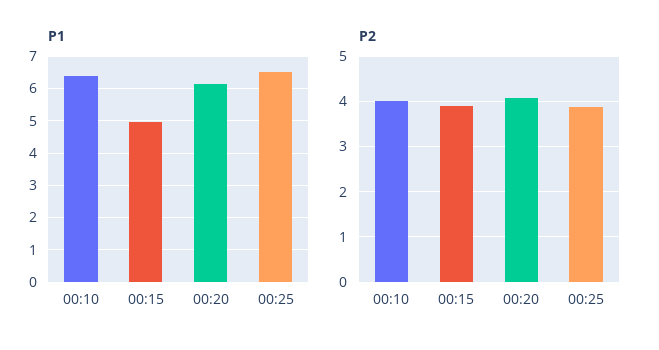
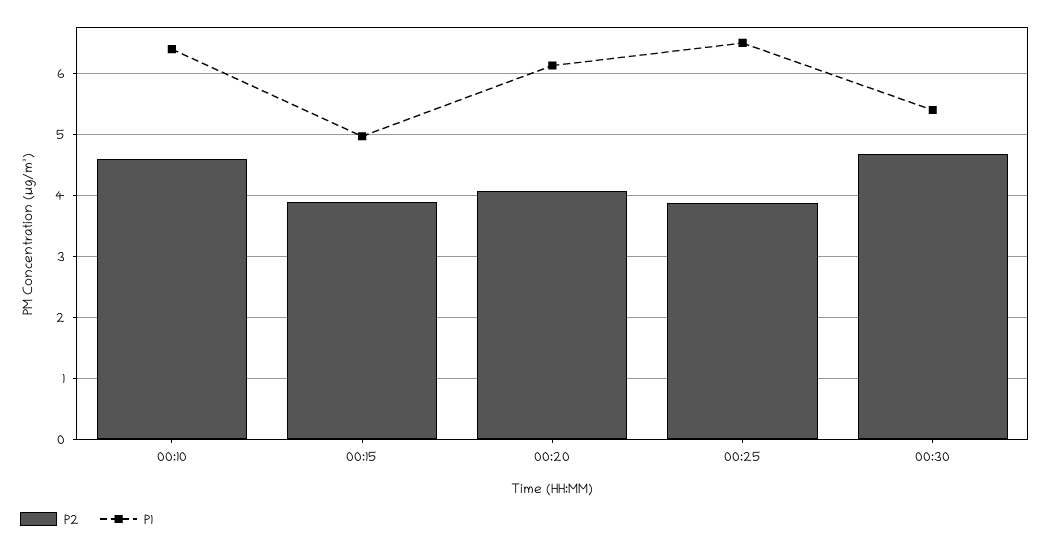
P2, 00:10: 4 -> 4.6
P2, 00:30: none -> 4.7
P1, 00:30: none -> 5.4

